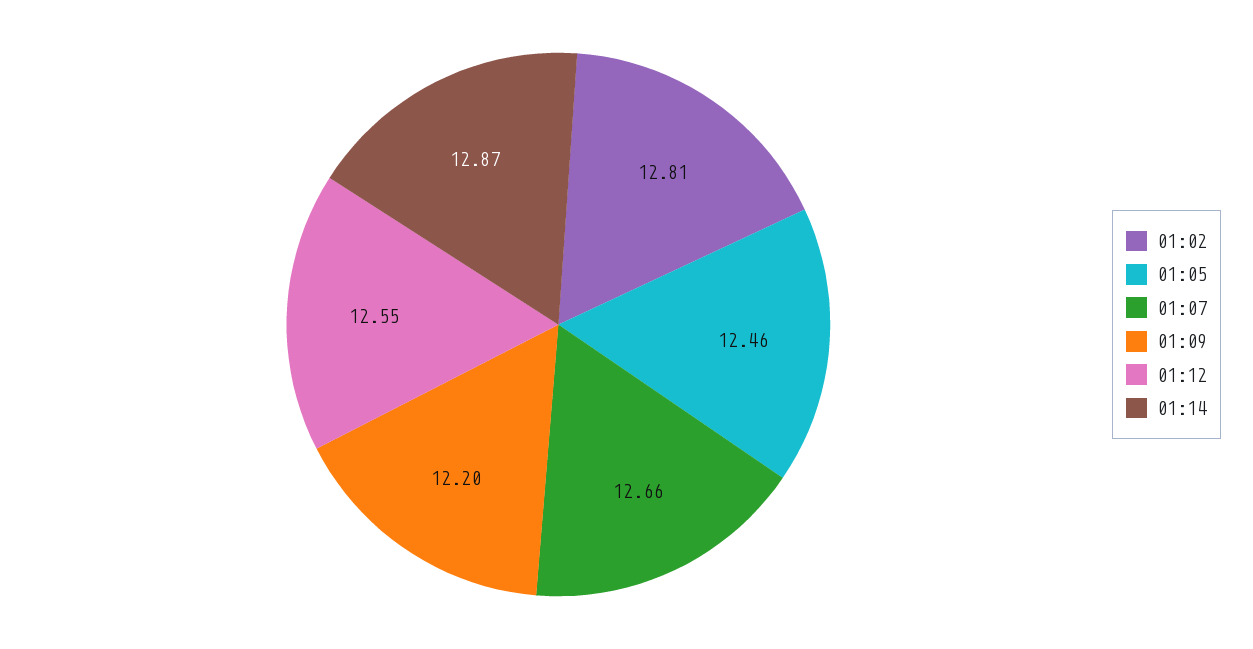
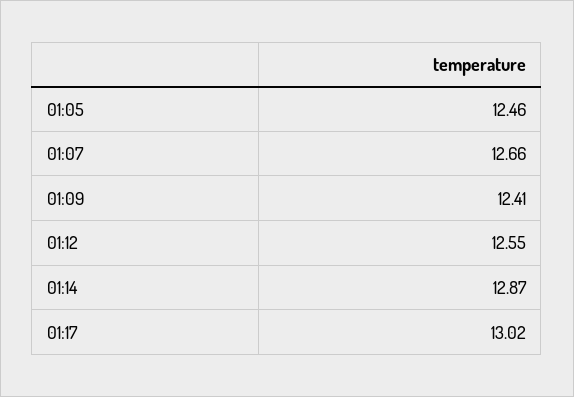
01:02: 12.81 -> none
01:09: 12.2 -> 12.41
01:17: none -> 13.02

